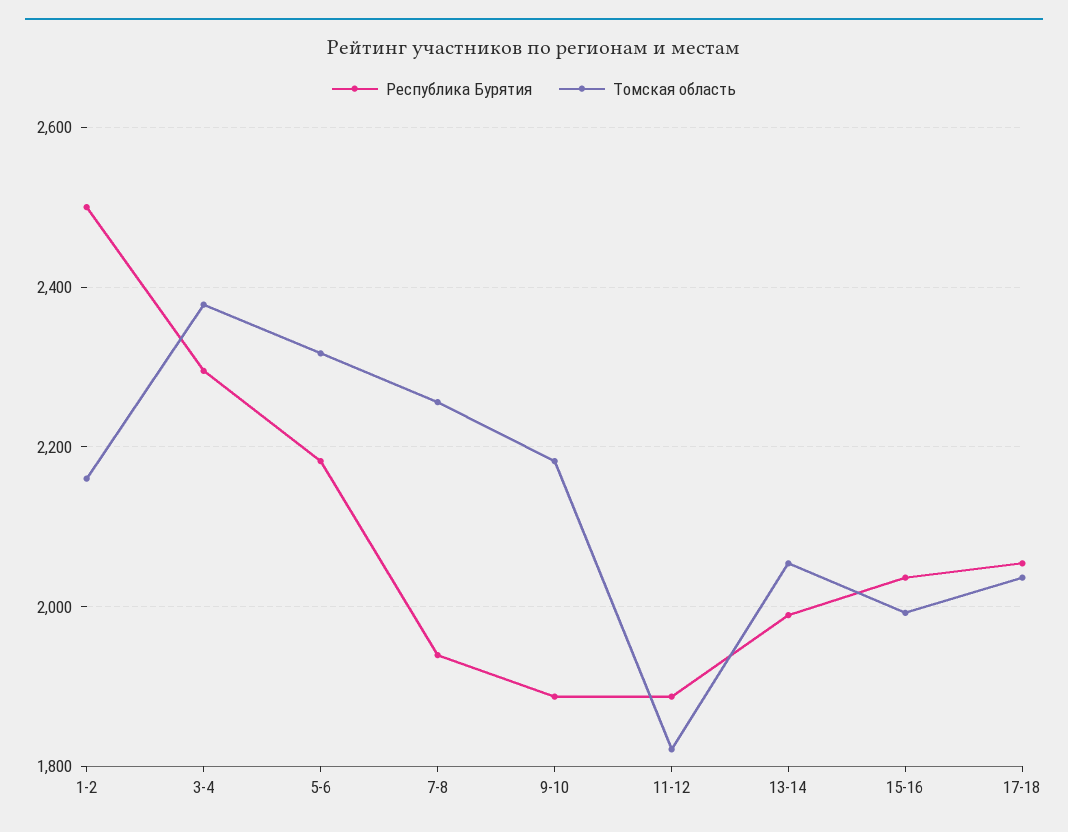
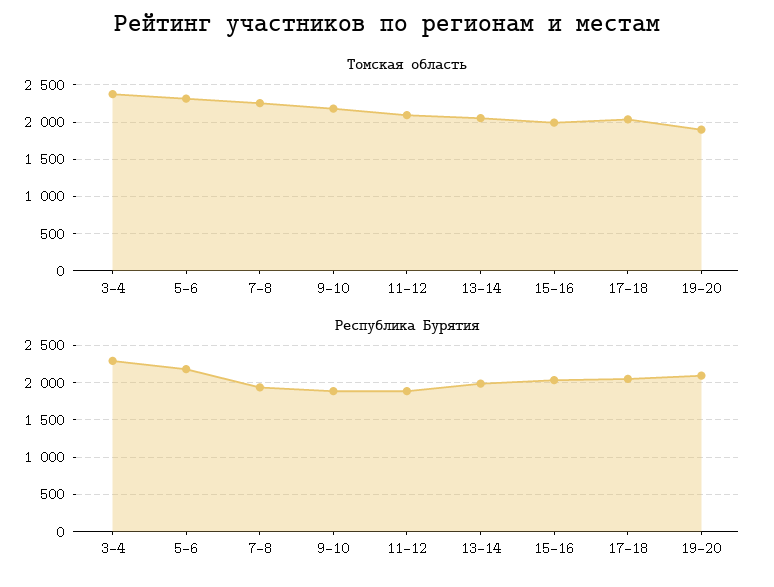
Республика Бурятия, 1-2: 2500 -> none
Томская область, 1-2: 2160 -> none
Томская область, 11-12: 1820 -> 2100
Томская область, 19-20: none -> 1900
Республика Бурятия, 19-20: none -> 2100

